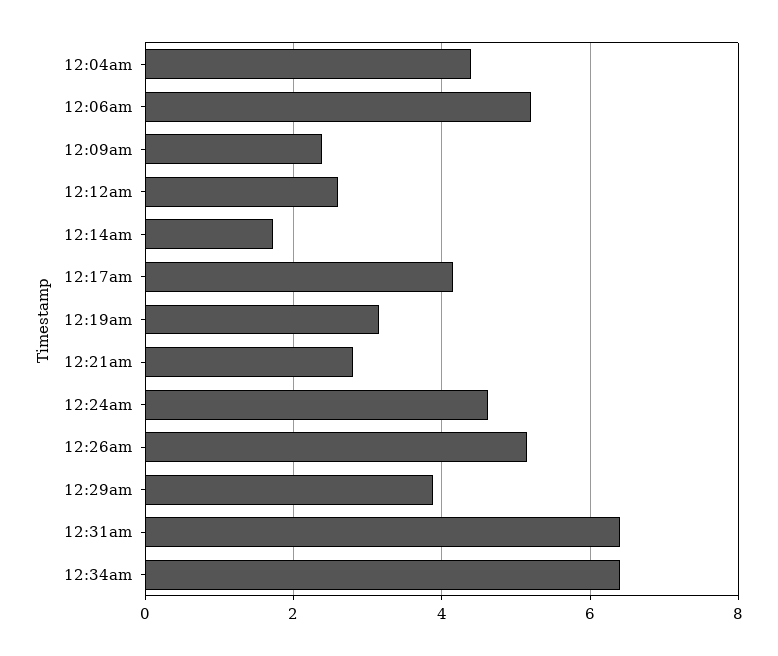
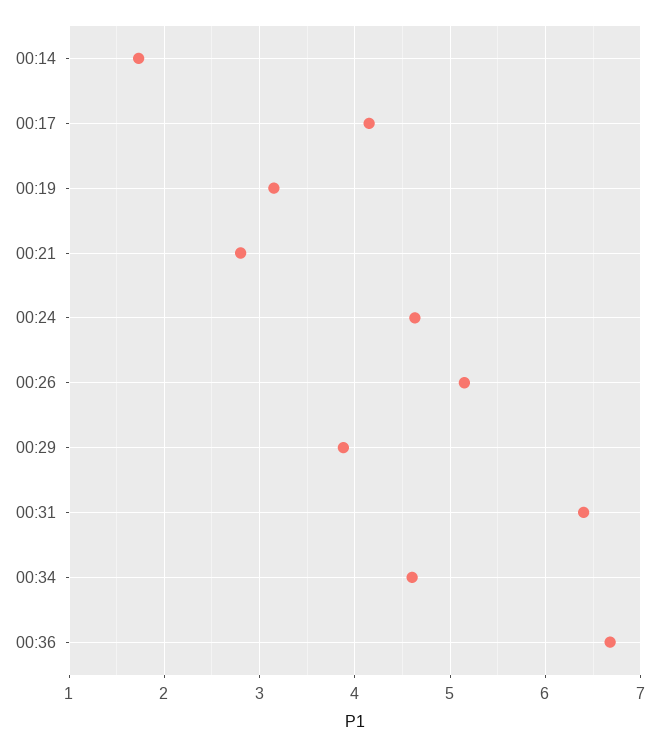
12:04am: 4.4 -> none
12:06am: 5.2 -> none
12:09am: 2.4 -> none
12:12am: 2.6 -> none
12:34am: 6.4 -> 4.6
00:36: none -> 6.7

